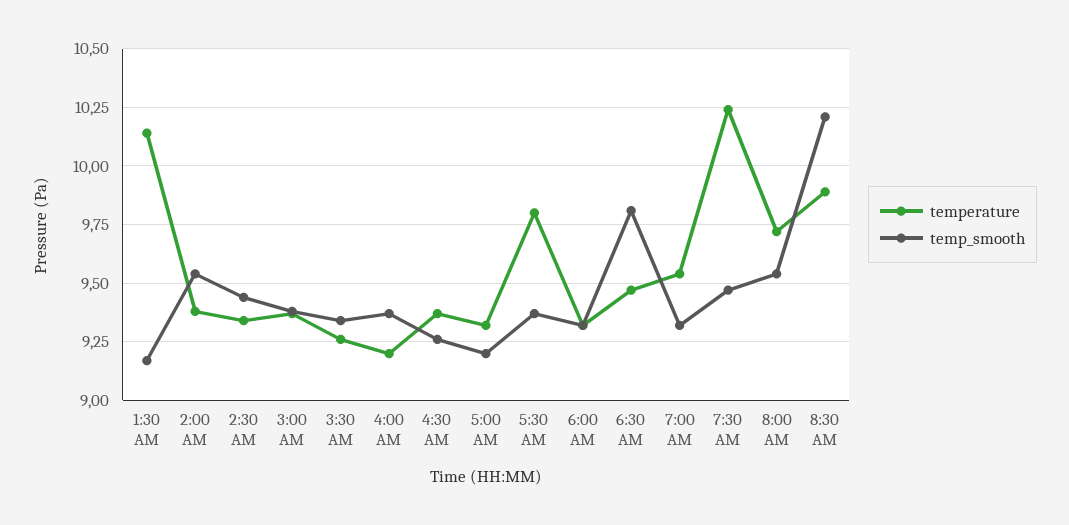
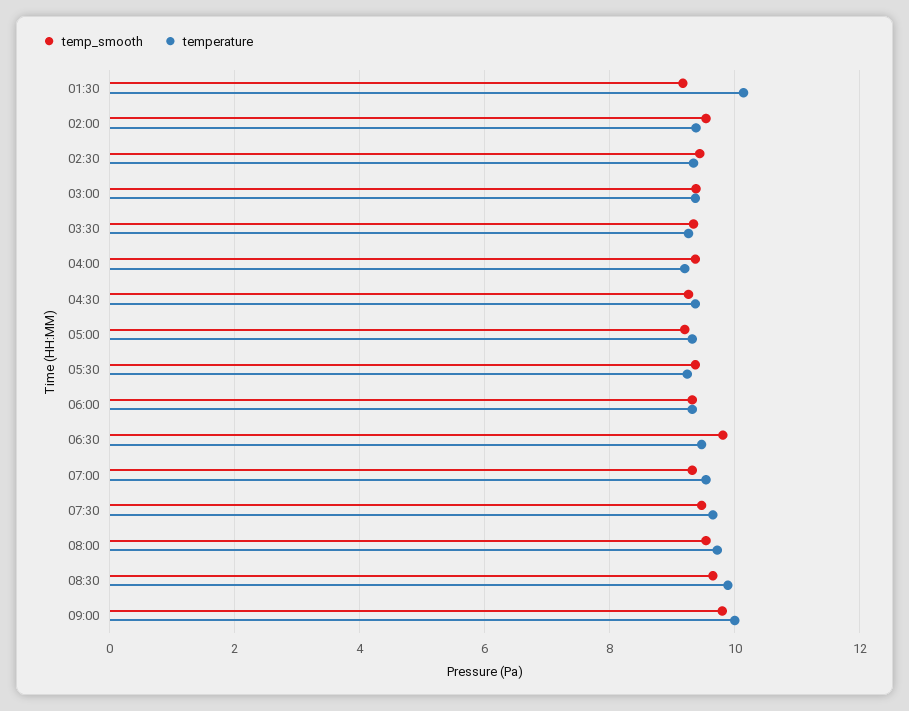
temperature, 5:30 AM: 9.8 -> 9.2
temperature, 7:30 AM: 10.25 -> 9.6
temp_smooth, 8:30 AM: 10.2 -> 9.6
temp_smooth, 09:00: none -> 9.8
temperature, 09:00: none -> 10

